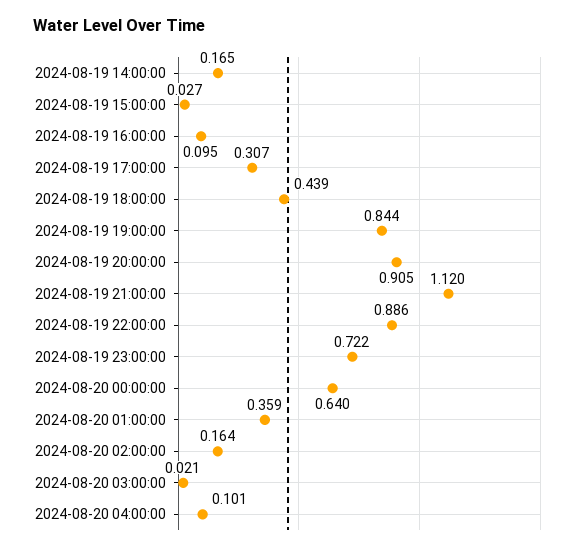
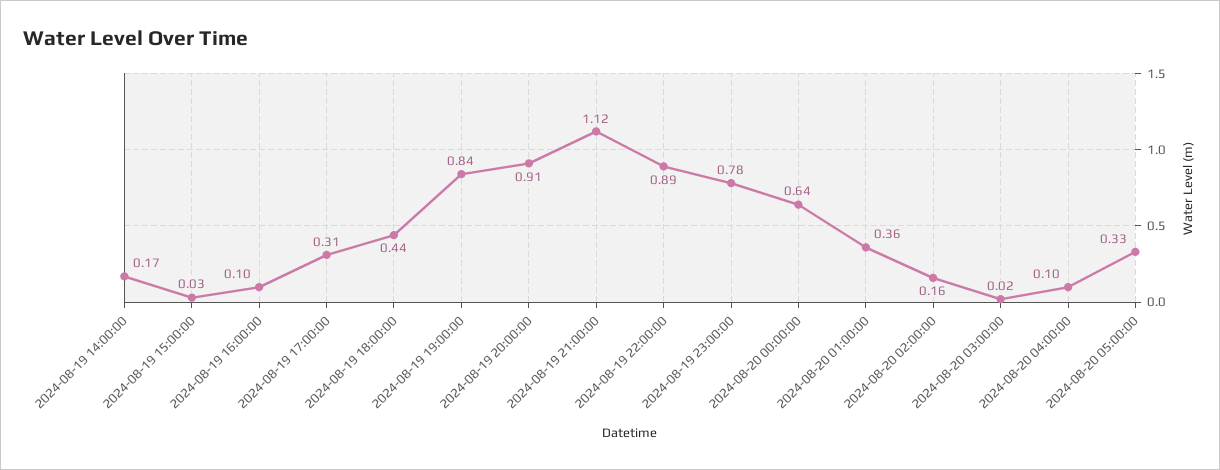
2024-08-19 23:00:00: 0.722 -> 0.78
2024-08-20 05:00:00: none -> 0.33

